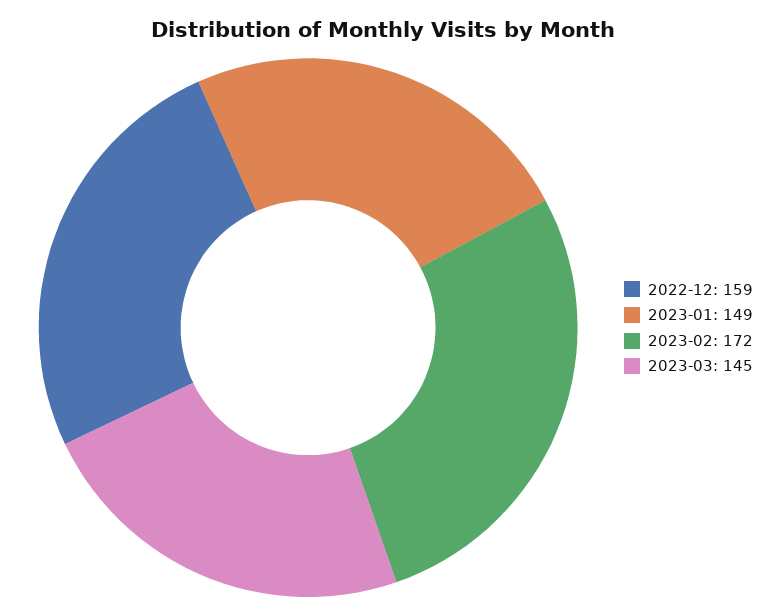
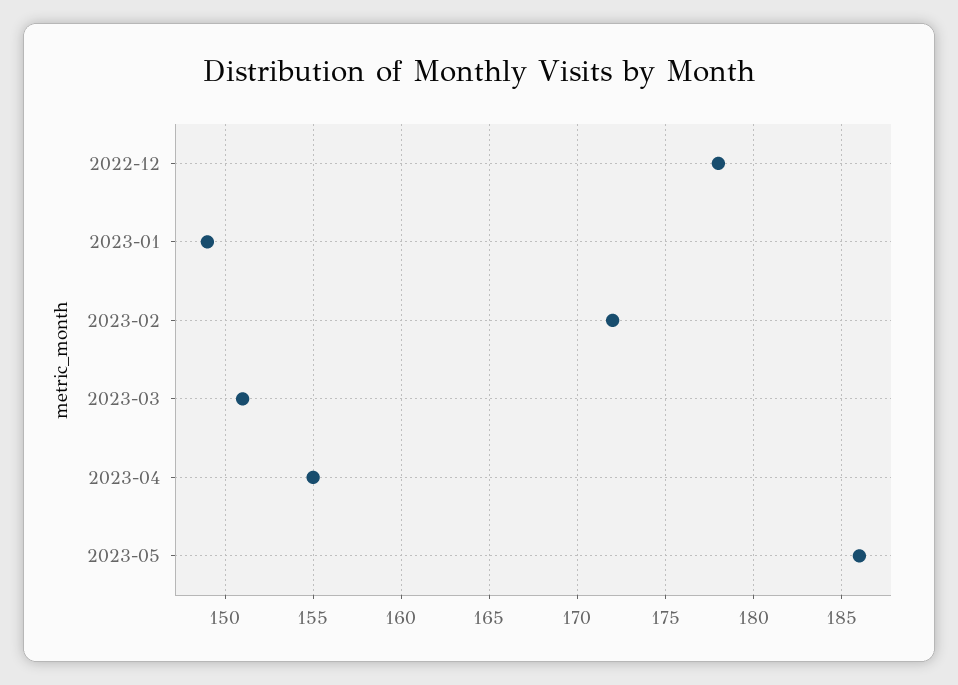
2022-12: 159 -> 178
2023-03: 145 -> 151
2023-04: none -> 155
2023-05: none -> 186

